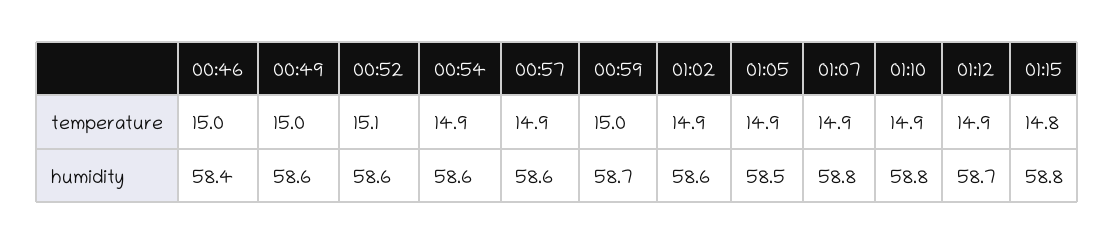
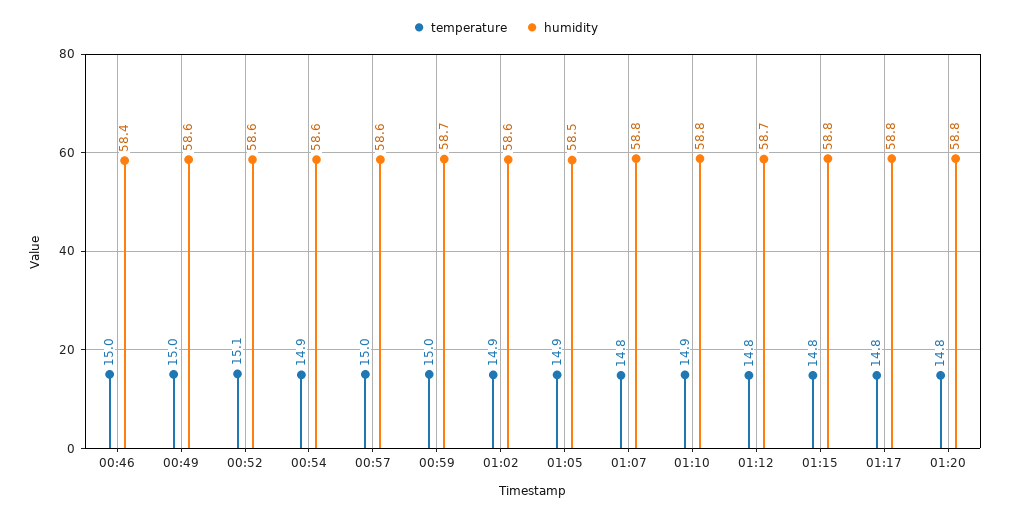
temperature, 00:57: 14.9 -> 15
temperature, 01:07: 14.9 -> 14.8
temperature, 01:12: 14.9 -> 14.8
temperature, 01:17: none -> 14.8
humidity, 01:17: none -> 58.8
temperature, 01:20: none -> 14.8
humidity, 01:20: none -> 58.8

